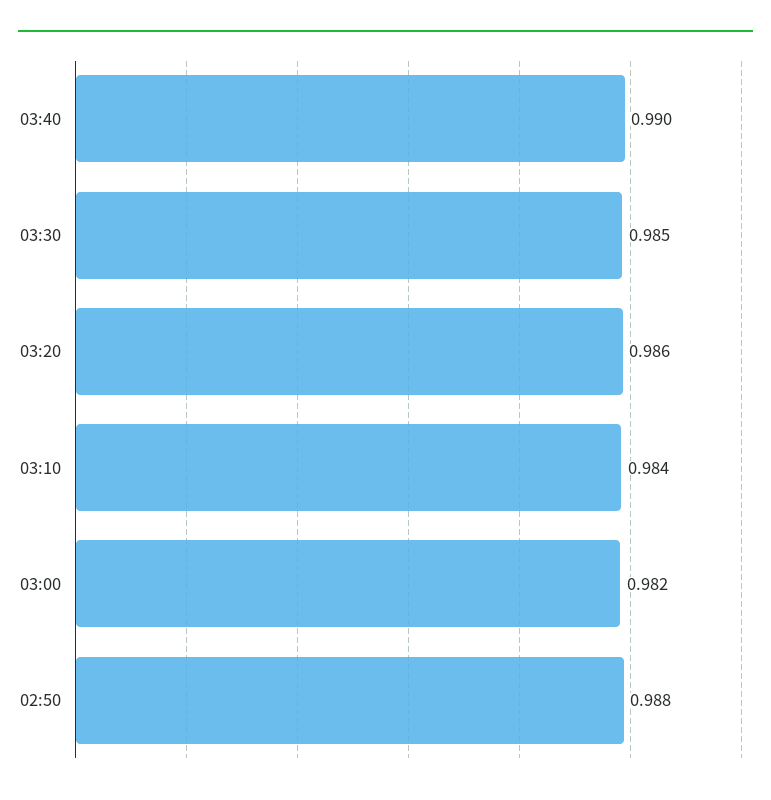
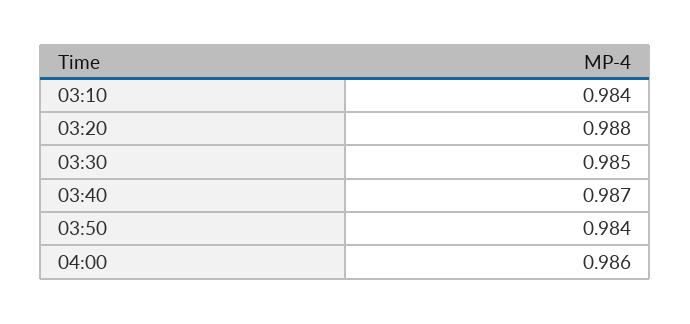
03:40: 0.99 -> 0.987
03:20: 0.986 -> 0.988
03:00: 0.982 -> none
02:50: 0.988 -> none
03:50: none -> 0.984
04:00: none -> 0.986

